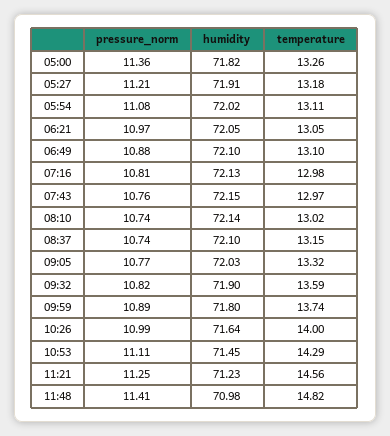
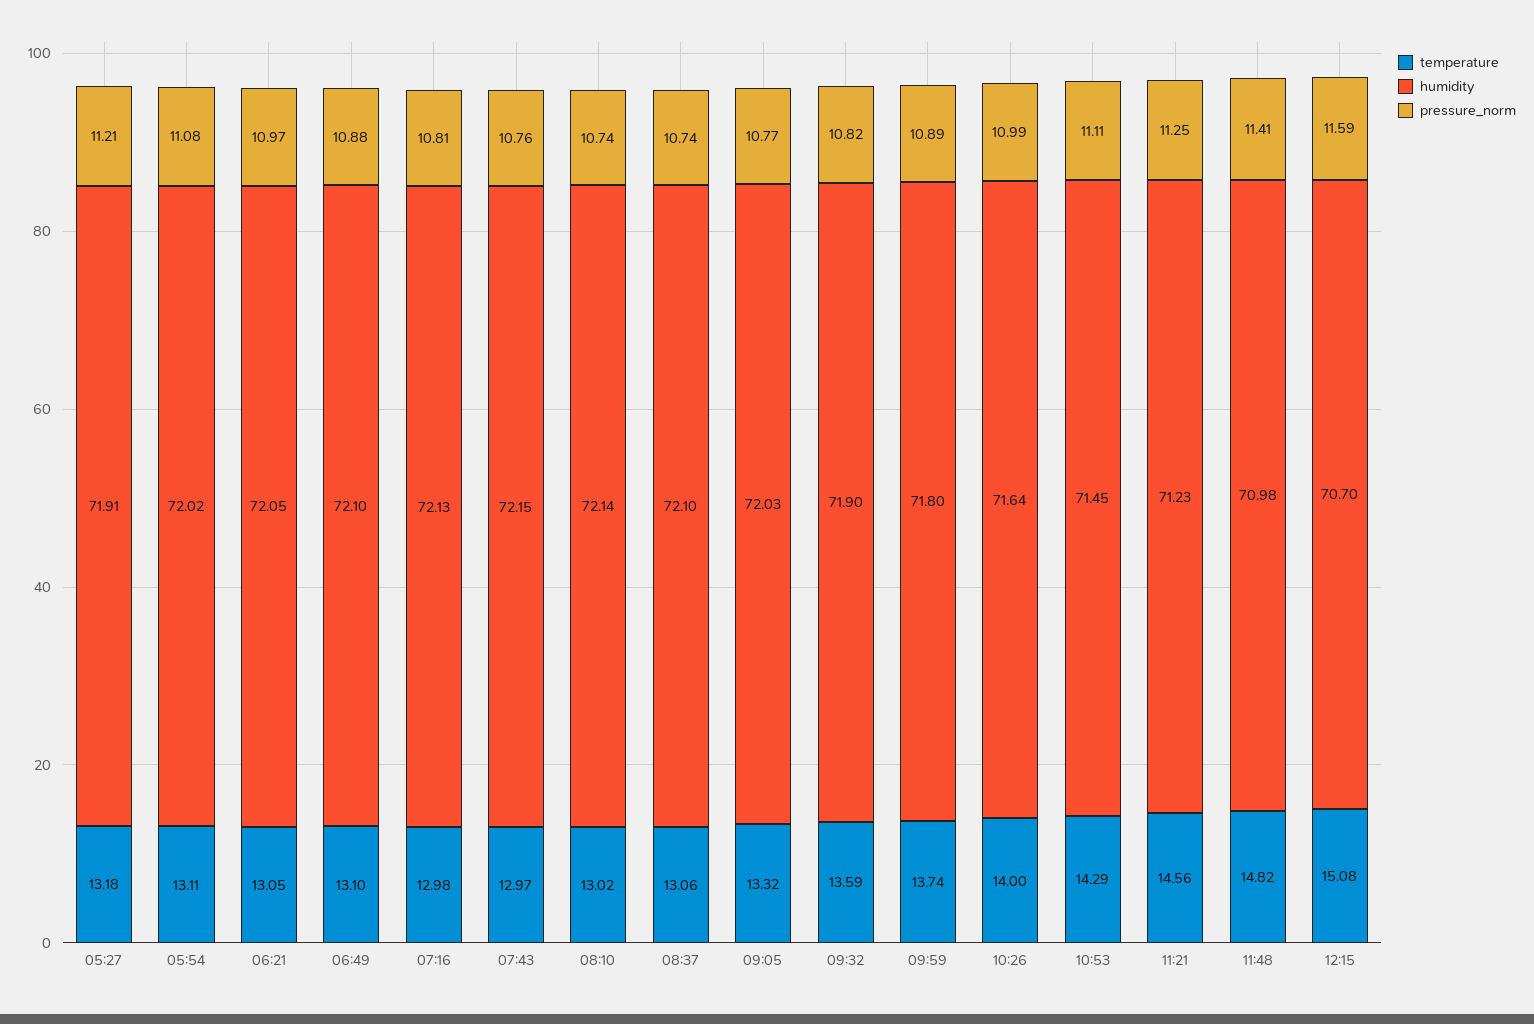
pressure_norm, 05:00: 11.36 -> none
humidity, 05:00: 71.82 -> none
temperature, 05:00: 13.26 -> none
temperature, 08:37: 13.15 -> 13.06
temperature, 12:15: none -> 15.08
humidity, 12:15: none -> 70.7
pressure_norm, 12:15: none -> 11.59

